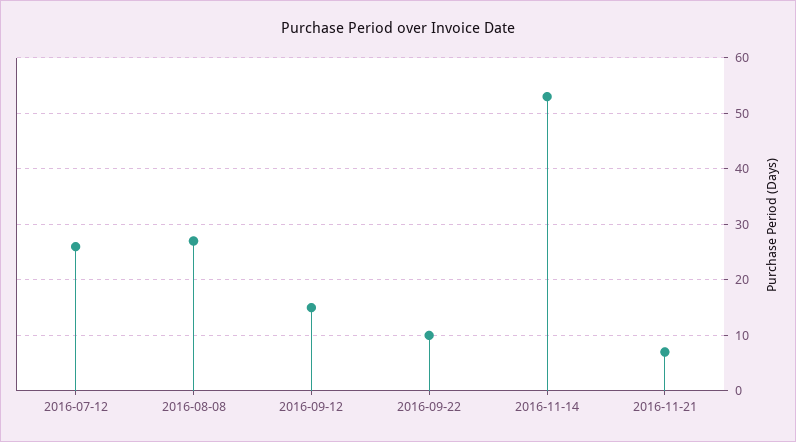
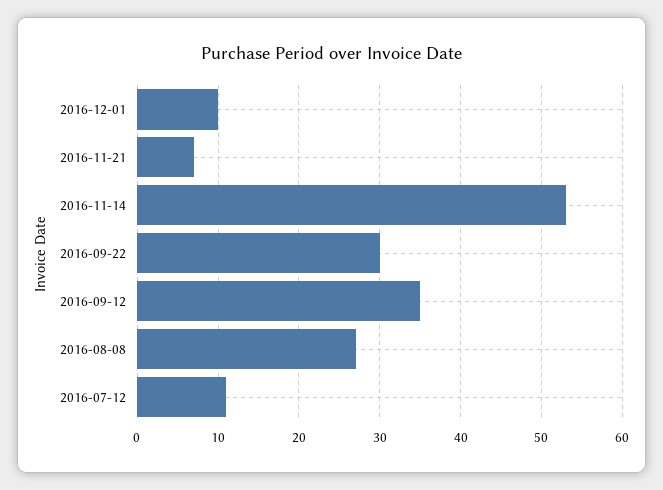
2016-07-12: 25 -> 11
2016-09-12: 15 -> 35
2016-09-22: 10 -> 30
2016-12-01: none -> 10

